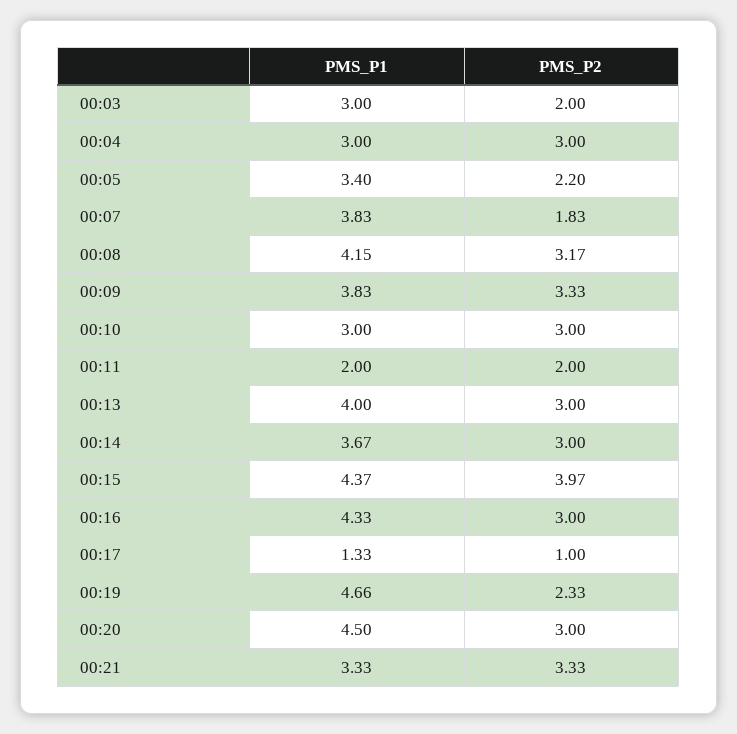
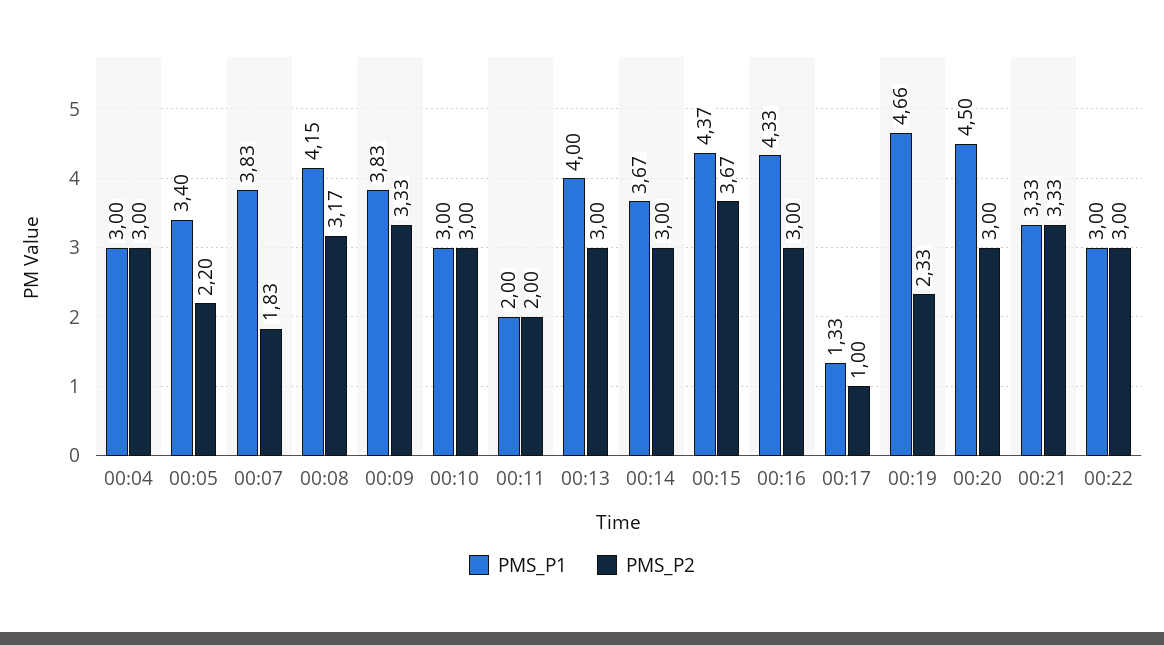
PMS_P1, 00:03: 3 -> none
PMS_P2, 00:03: 2 -> none
PMS_P2, 00:15: 3.97 -> 3.67
PMS_P1, 00:22: none -> 3
PMS_P2, 00:22: none -> 3

